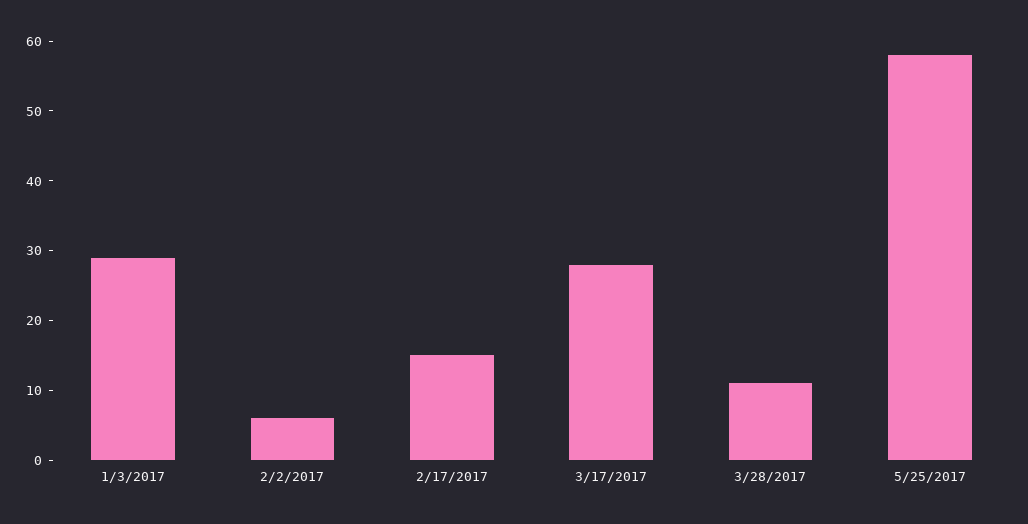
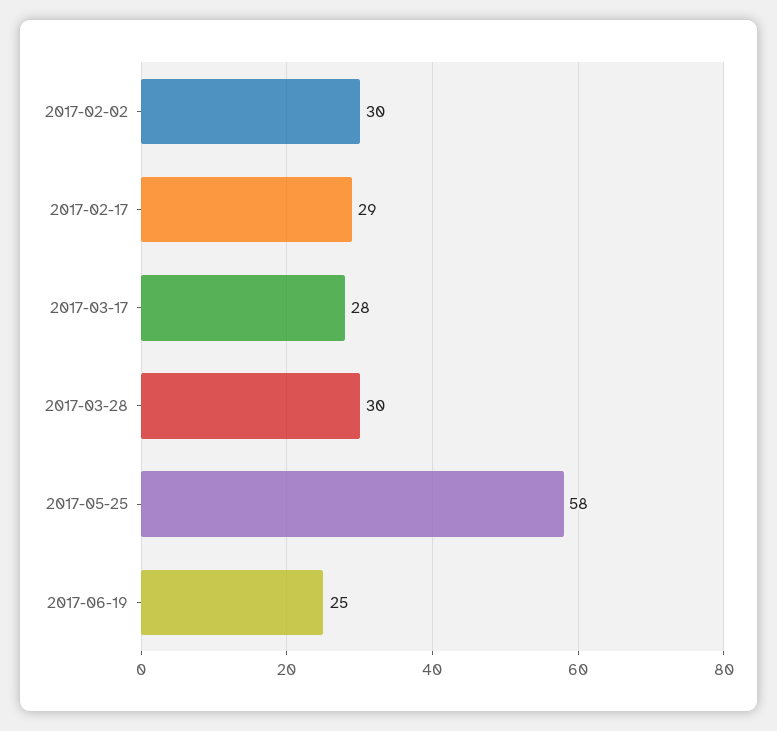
1/3/2017: 30 -> none
2/2/2017: 5 -> 30
2/17/2017: 15 -> 29
3/28/2017: 10 -> 30
2017-06-19: none -> 25

